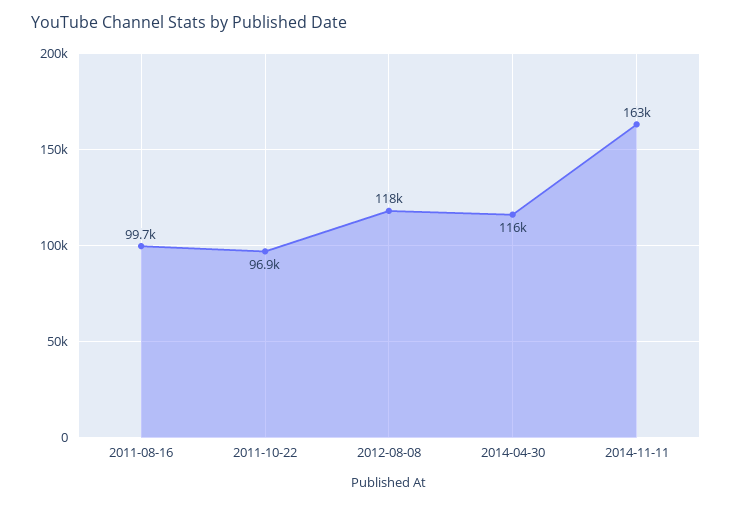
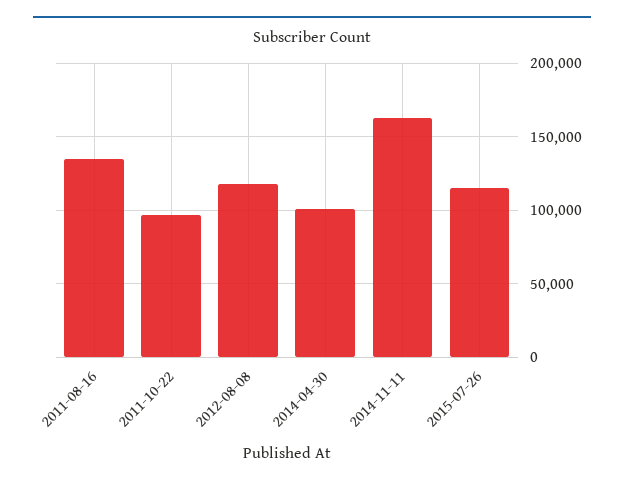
2011-08-16: 99700 -> 135000
2014-04-30: 116000 -> 100000
2015-07-26: none -> 115000

